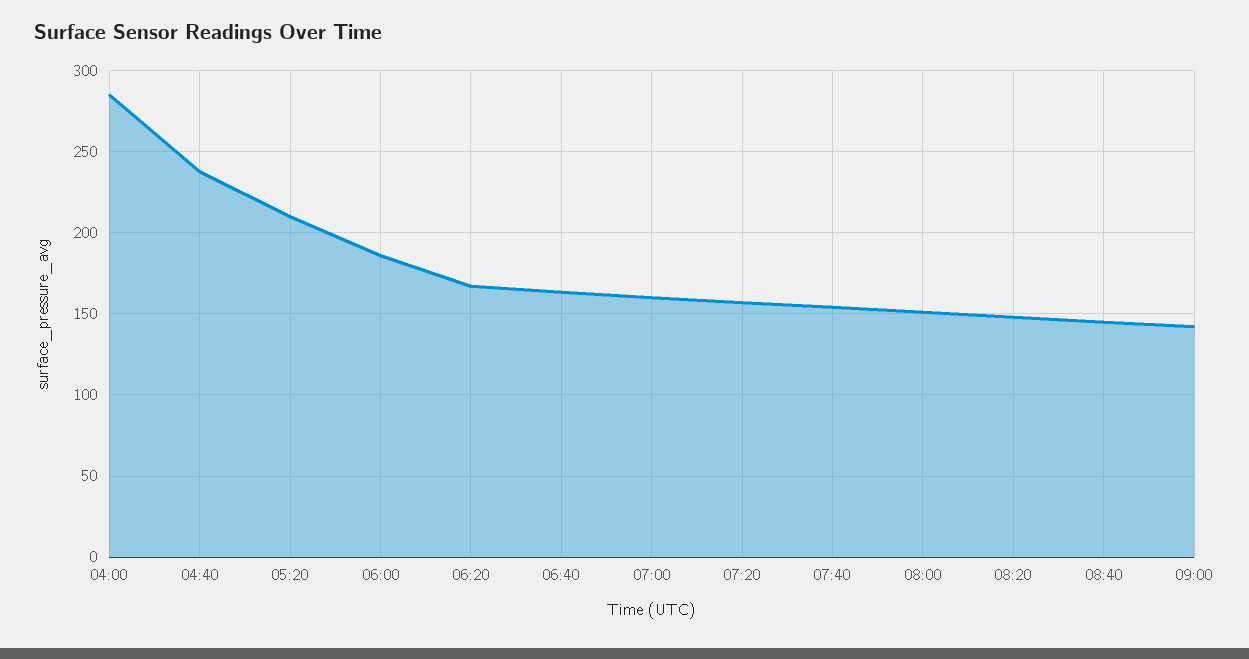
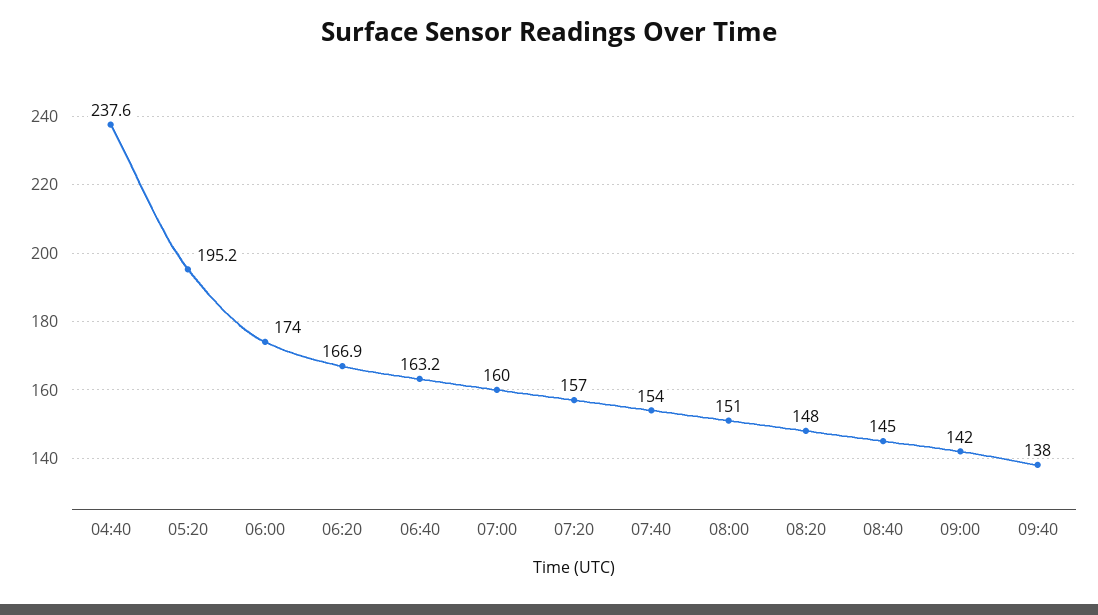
04:00: 285 -> none
05:20: 210 -> 195.2
06:00: 185 -> 174
09:40: none -> 138

